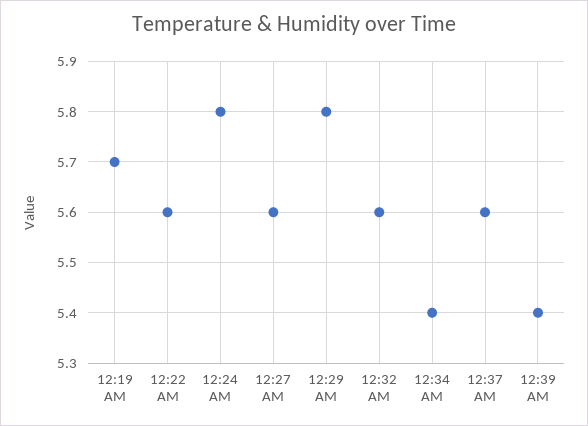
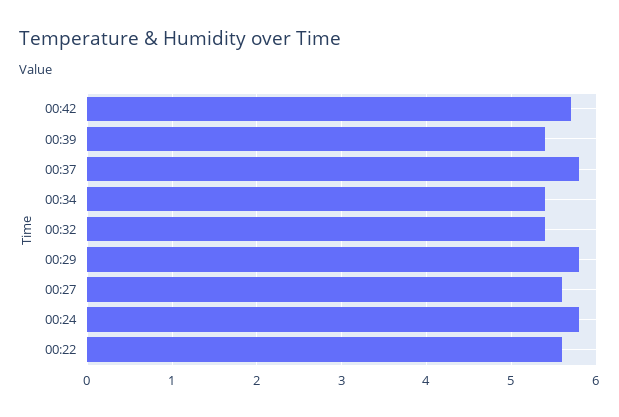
12:19 AM: 5.7 -> none
12:32 AM: 5.6 -> 5.4
12:37 AM: 5.6 -> 5.8
00:42: none -> 5.7

